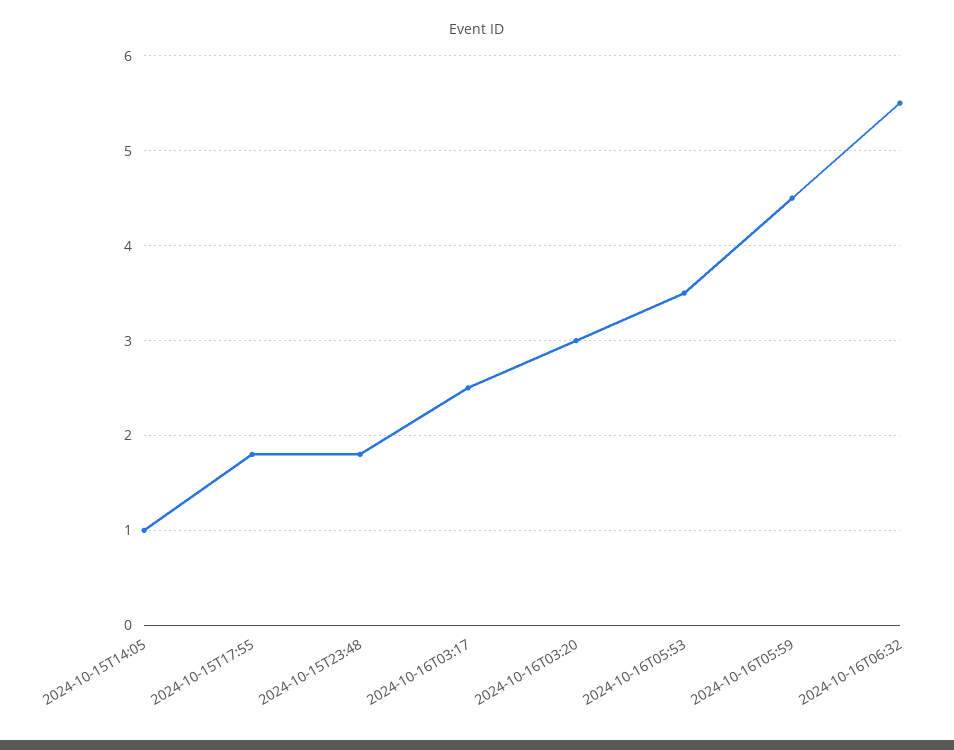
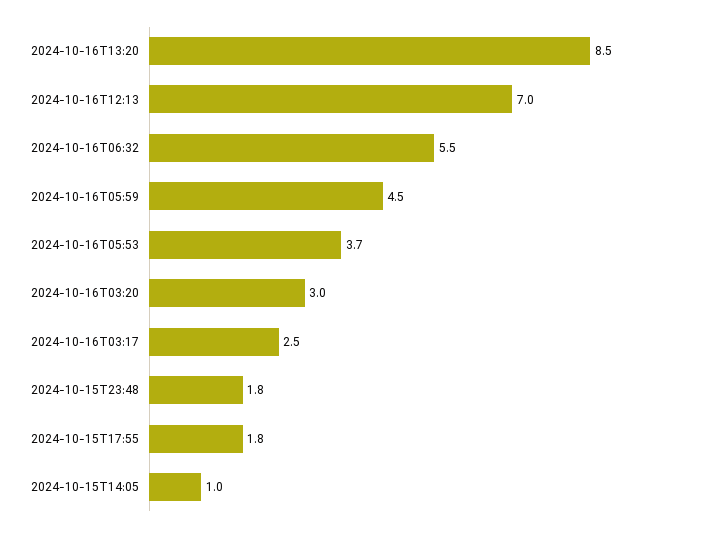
2024-10-16T05:53: 3.5 -> 3.7
2024-10-16T13:20: none -> 8.5
2024-10-16T12:13: none -> 7

